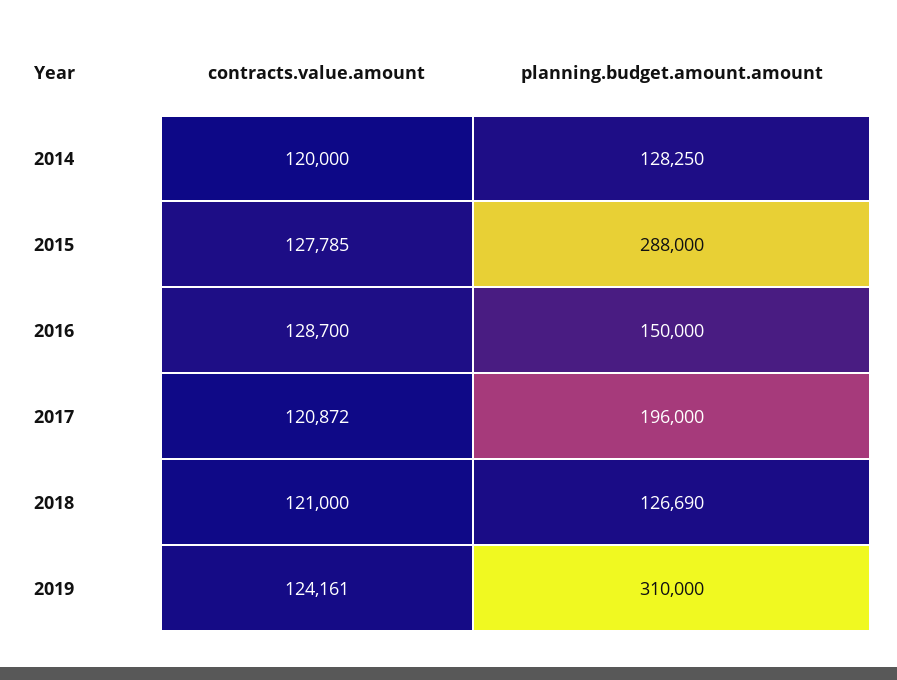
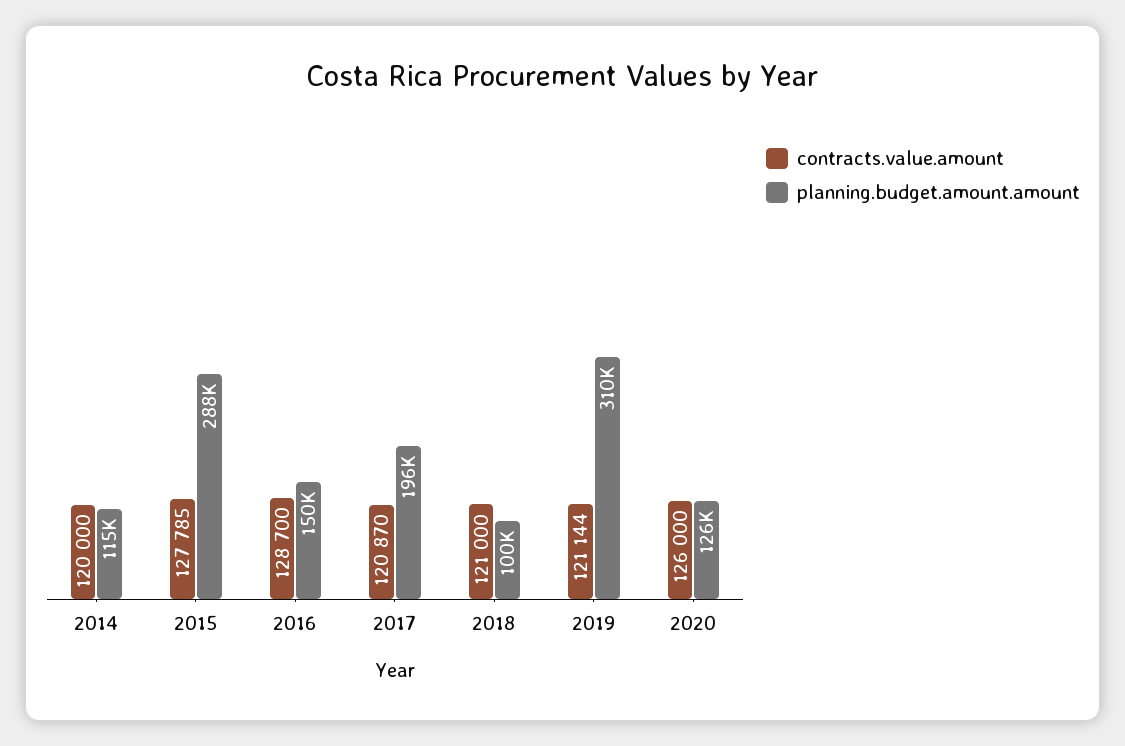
planning.budget.amount.amount, 2014: 128250 -> 115000
contracts.value.amount, 2017: 120872 -> 120870
planning.budget.amount.amount, 2018: 126690 -> 100000
contracts.value.amount, 2019: 124161 -> 121144
contracts.value.amount, 2020: none -> 126000
planning.budget.amount.amount, 2020: none -> 126000

